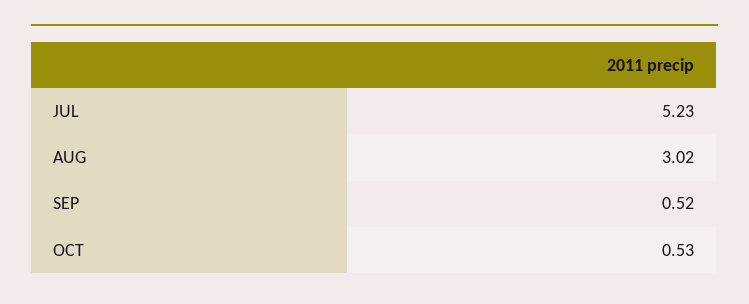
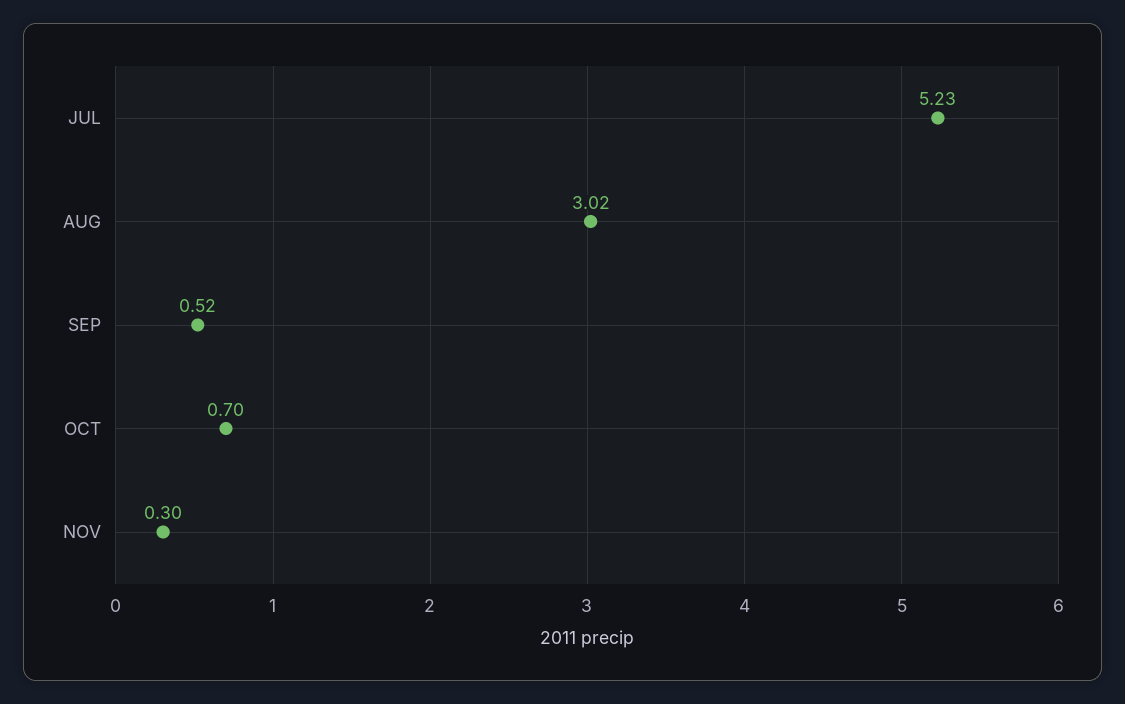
OCT: 0.53 -> 0.7
NOV: none -> 0.3

